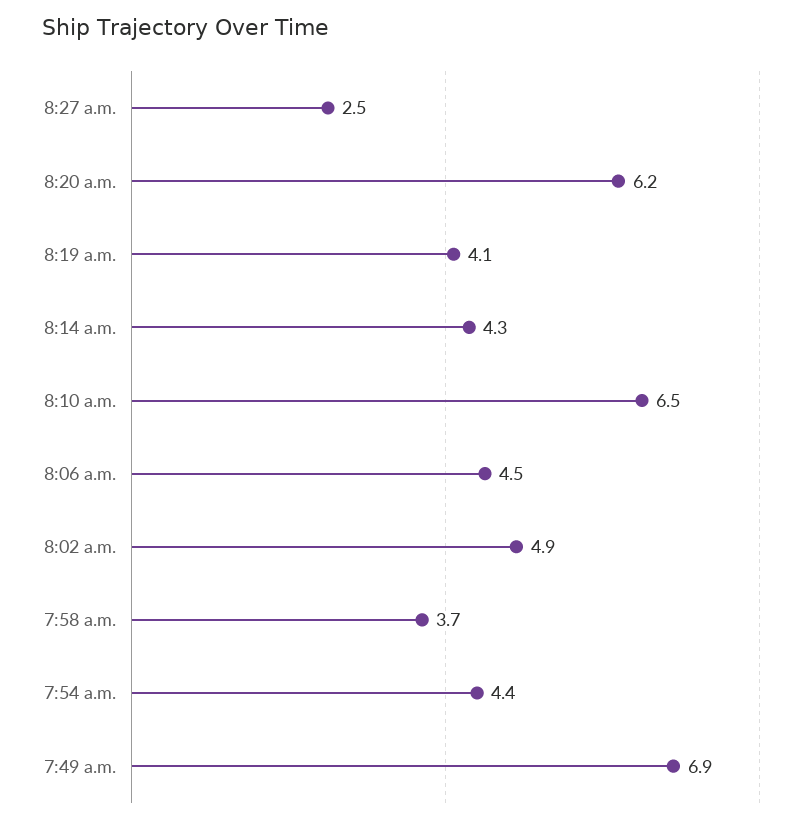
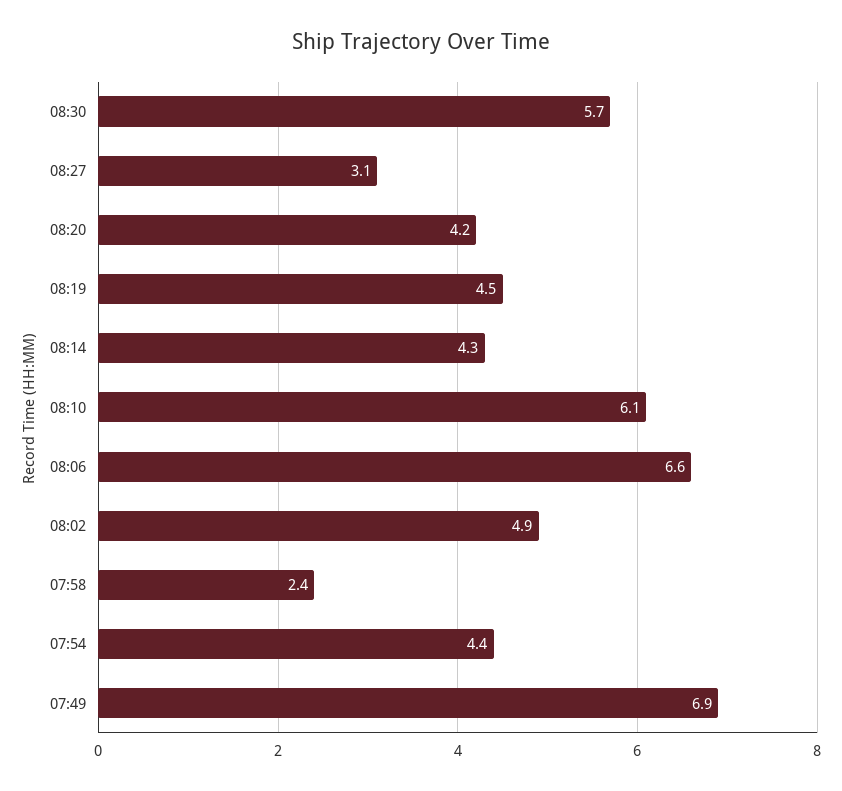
8:27 a.m.: 2.5 -> 3.1
8:20 a.m.: 6.2 -> 4.2
8:19 a.m.: 4.1 -> 4.5
8:10 a.m.: 6.5 -> 6.1
8:06 a.m.: 4.5 -> 6.6
7:58 a.m.: 3.7 -> 2.4
08:30: none -> 5.7

